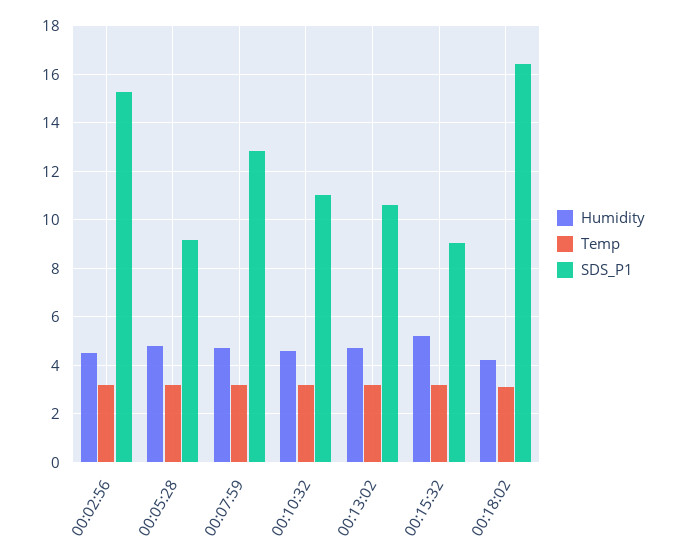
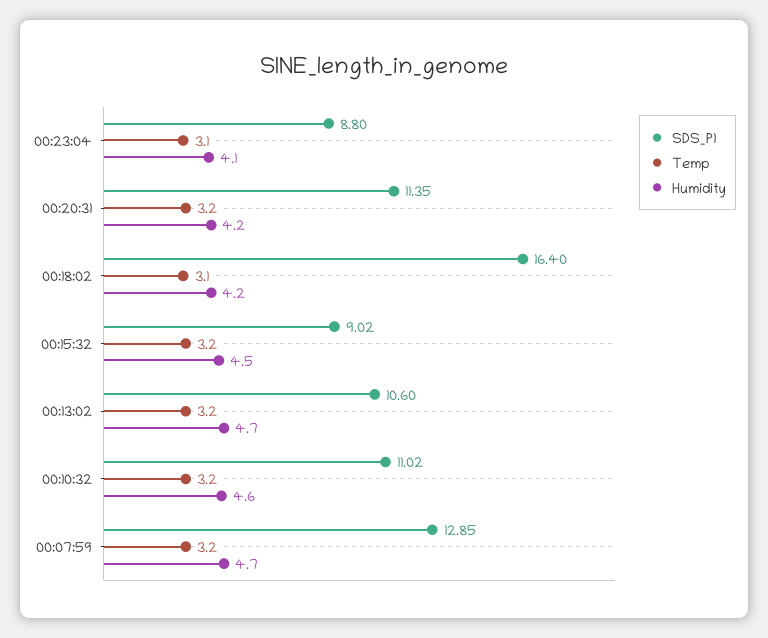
Humidity, 00:02:56: 4.5 -> none
Temp, 00:02:56: 3.25 -> none
SDS_P1, 00:02:56: 15.25 -> none
Humidity, 00:05:28: 4.75 -> none
Temp, 00:05:28: 3.25 -> none
SDS_P1, 00:05:28: 9.25 -> none
Humidity, 00:15:32: 5.25 -> 4.5
SDS_P1, 00:23:04: none -> 8.8
Temp, 00:23:04: none -> 3.1
Humidity, 00:23:04: none -> 4.1
SDS_P1, 00:20:31: none -> 11.35
Temp, 00:20:31: none -> 3.2
Humidity, 00:20:31: none -> 4.2

